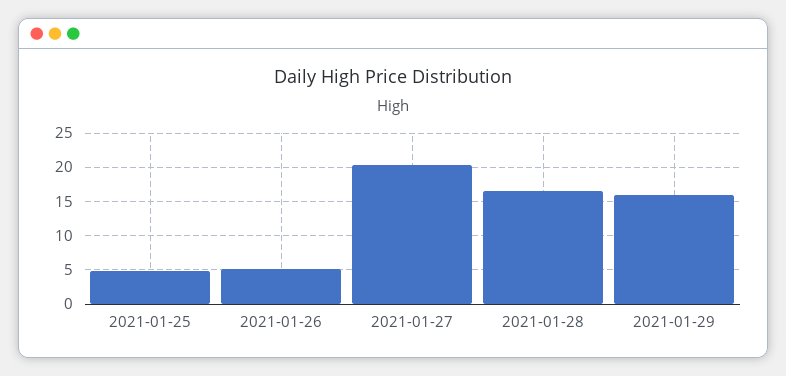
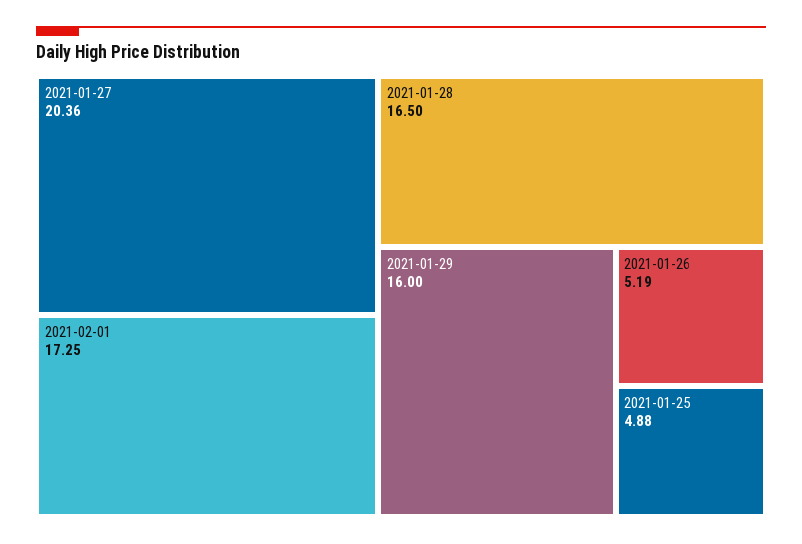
2021-02-01: none -> 17.25

